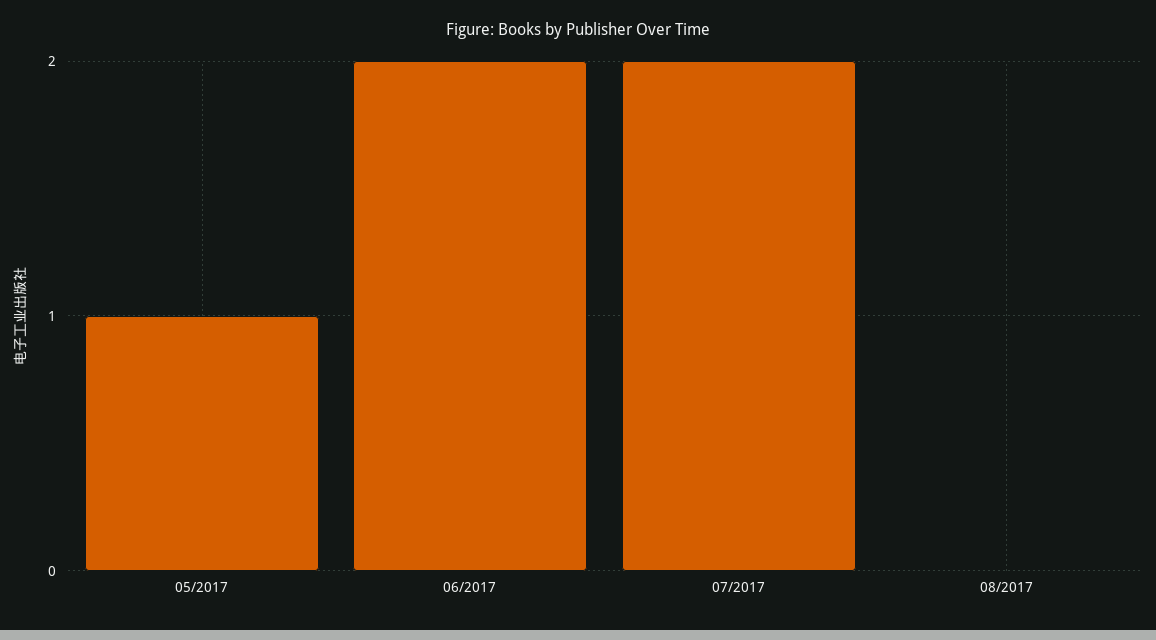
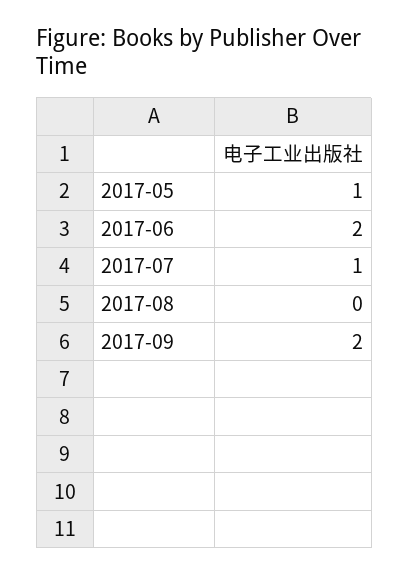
07/2017: 2 -> 1
2017-09: none -> 2

